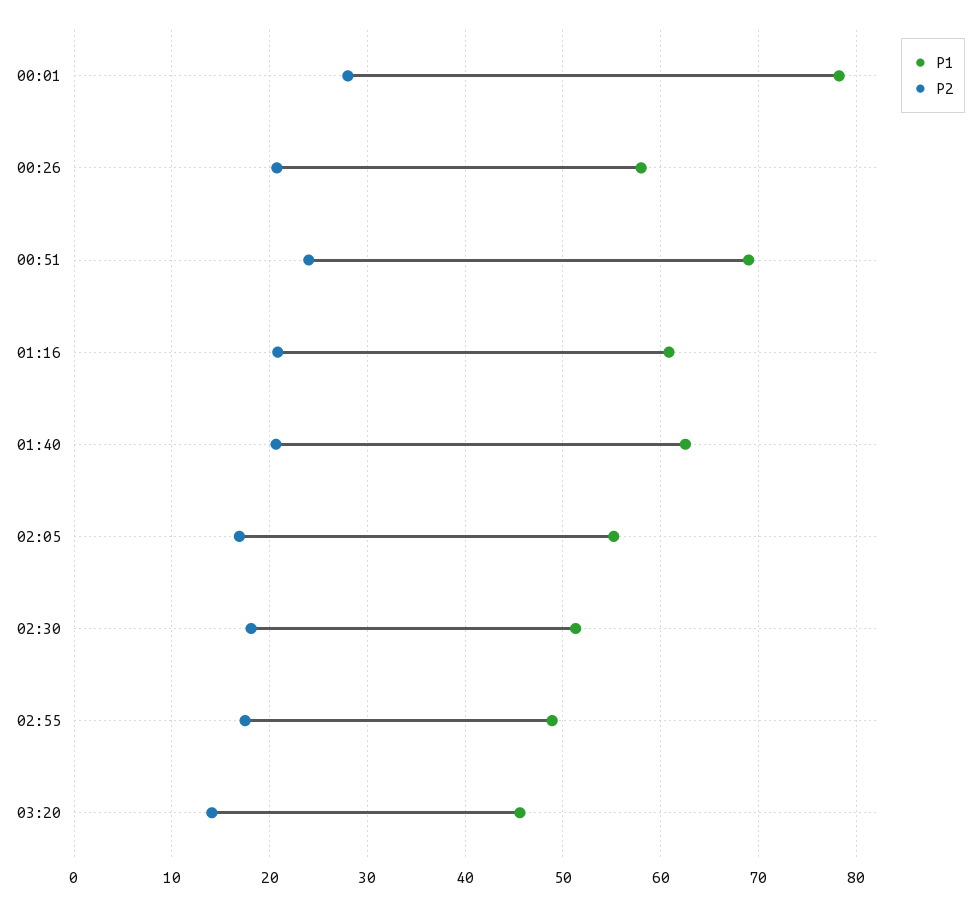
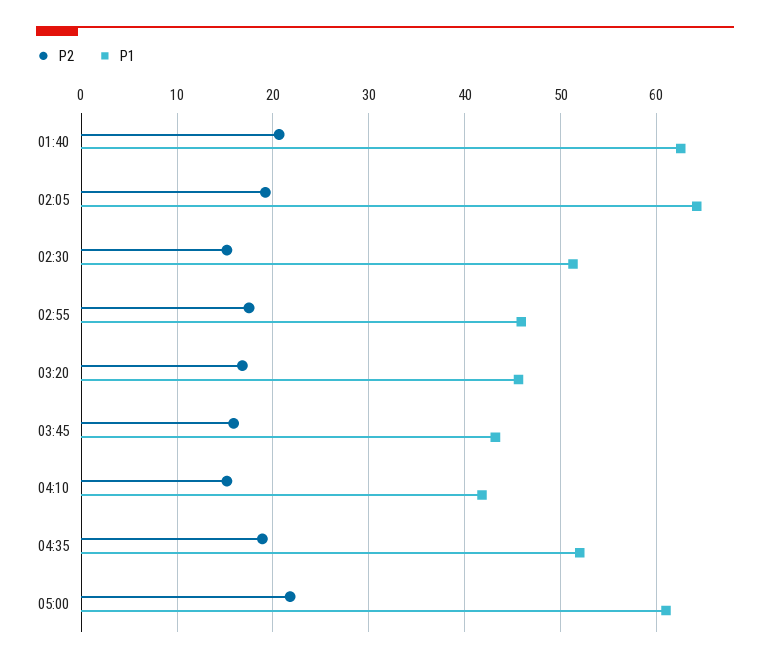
P1, 00:01: 78 -> none
P2, 00:01: 28 -> none
P1, 00:26: 58 -> none
P2, 00:26: 21 -> none
P1, 00:51: 69 -> none
P2, 00:51: 24 -> none
P1, 01:16: 61 -> none
P2, 01:16: 21 -> none
P1, 02:05: 55 -> 64
P2, 02:05: 17 -> 19
P2, 02:30: 18 -> 15
P1, 02:55: 49 -> 46
P2, 03:20: 14 -> 17
P2, 03:45: none -> 16
P1, 03:45: none -> 43
P2, 04:10: none -> 15
P1, 04:10: none -> 42
P2, 04:35: none -> 19
P1, 04:35: none -> 52
P2, 05:00: none -> 22
P1, 05:00: none -> 61

